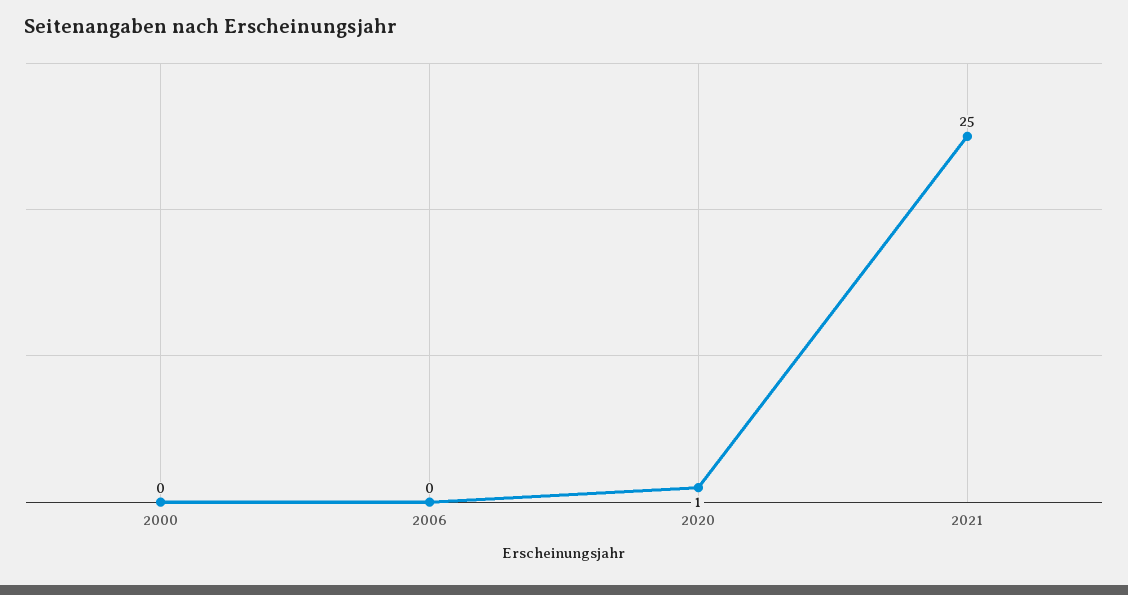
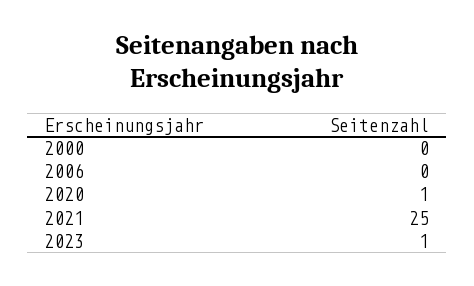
2023: none -> 1

